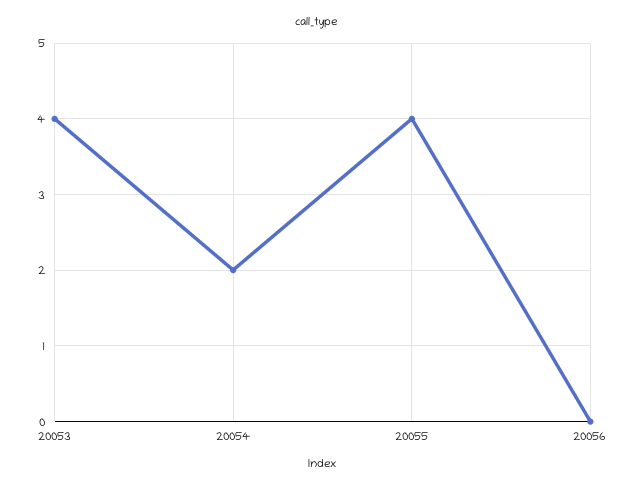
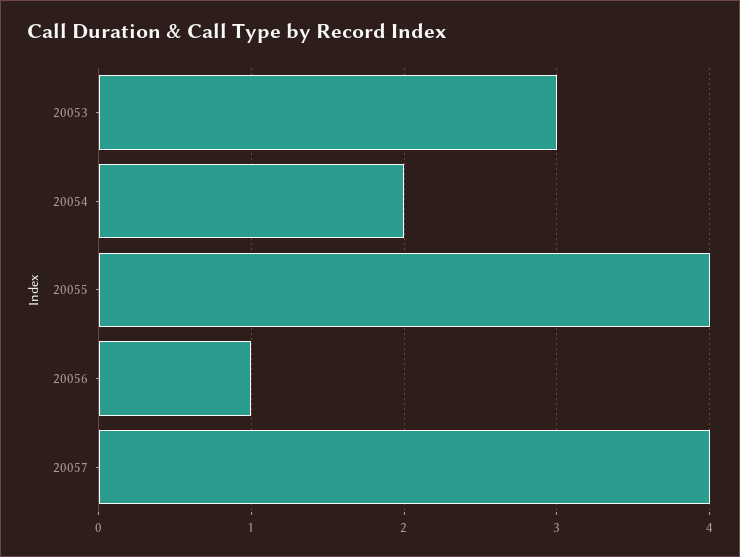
20053: 4 -> 3
20056: 0 -> 1
20057: none -> 4

